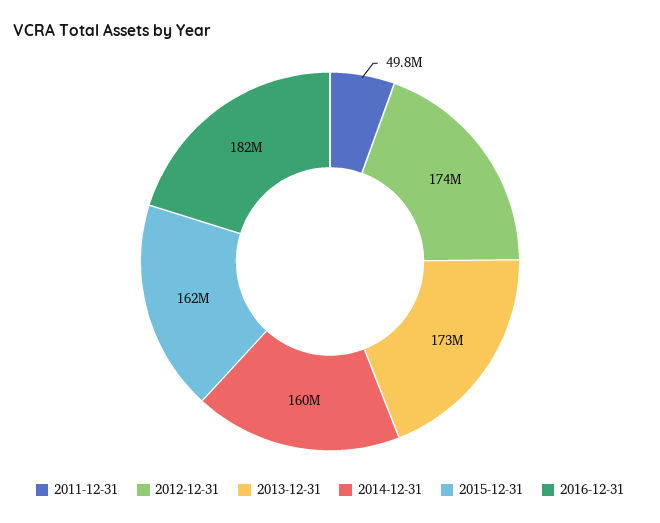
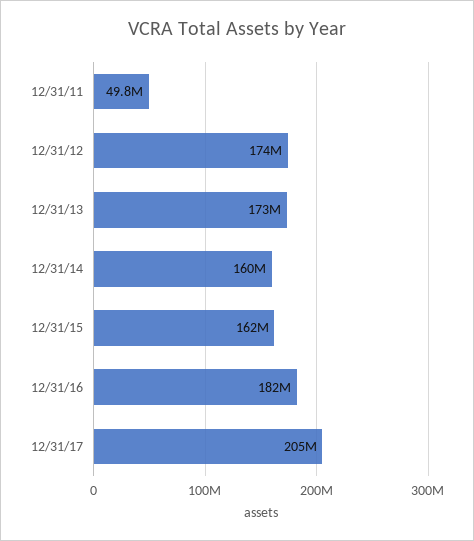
12/31/17: none -> 205000000

